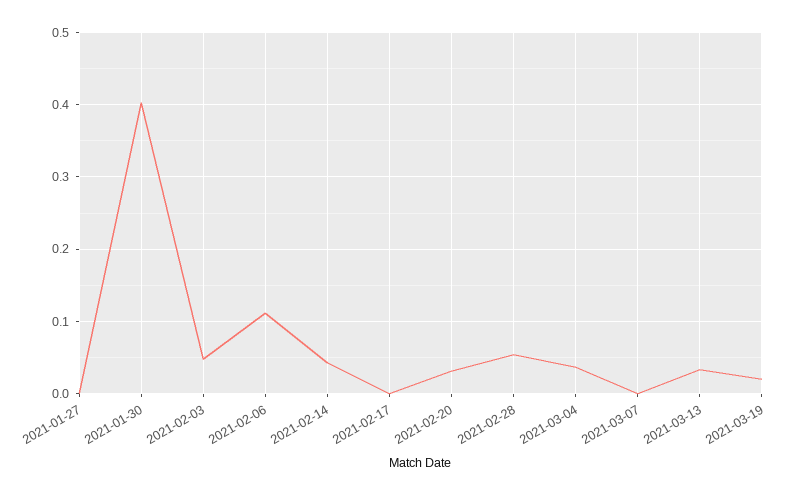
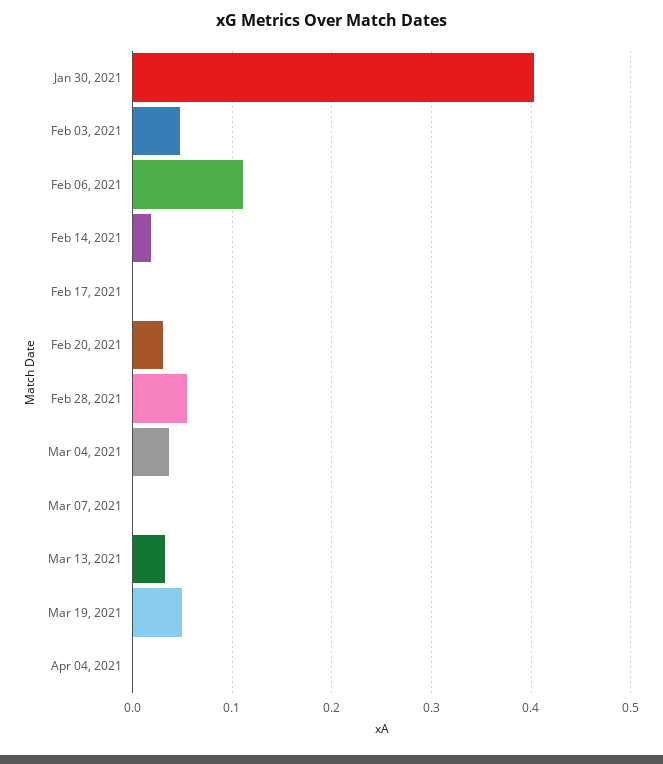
2021-01-27: 0 -> none
2021-02-14: 0.04 -> 0.02
2021-03-19: 0.02 -> 0.05
Apr 04, 2021: none -> 0

